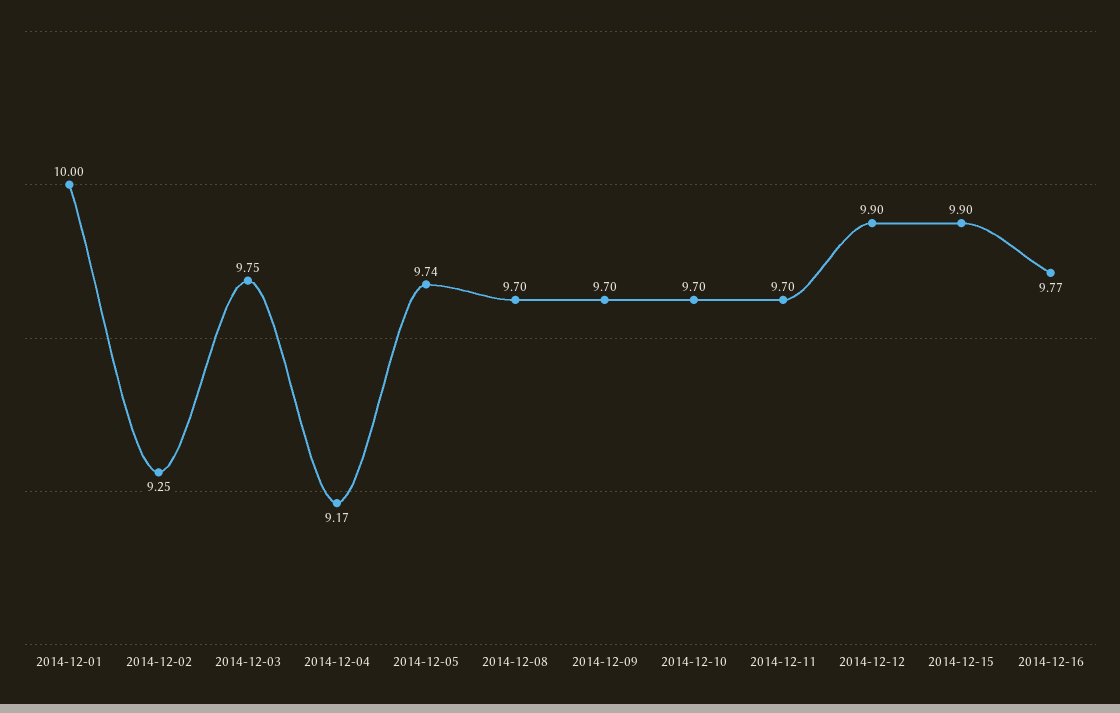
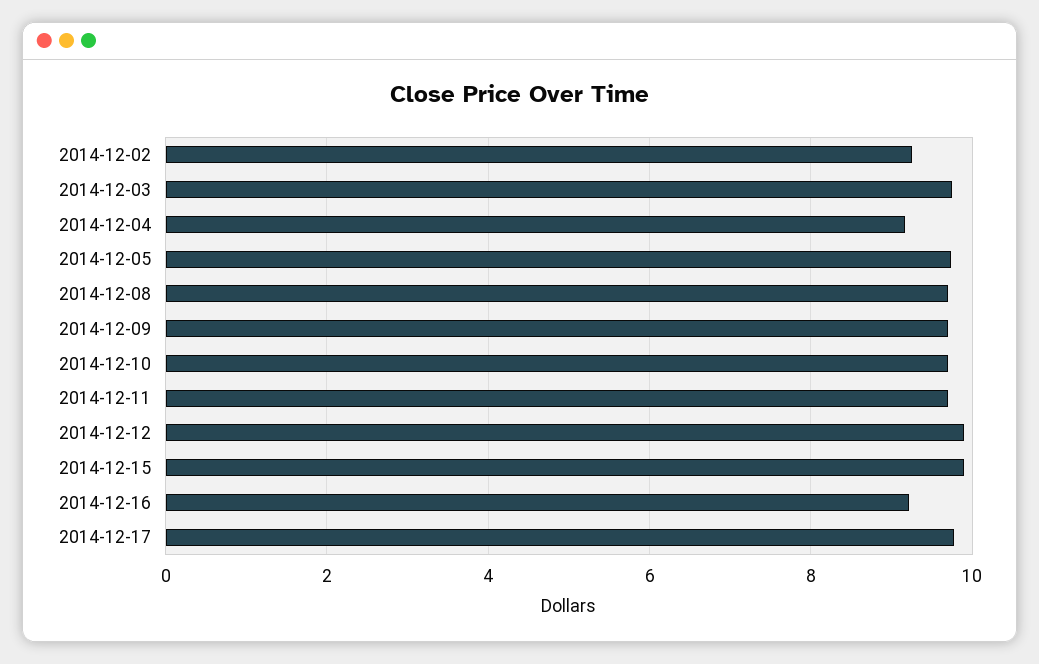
2014-12-01: 10 -> none
2014-12-16: 9.77 -> 9.2
2014-12-17: none -> 9.8

